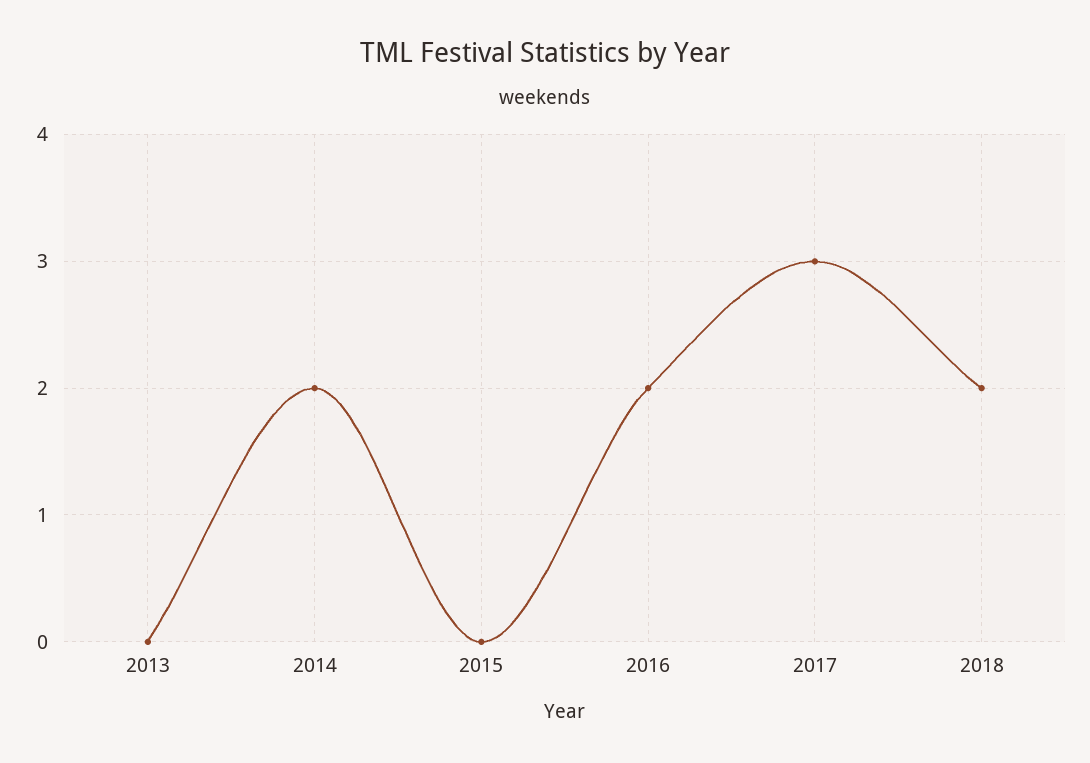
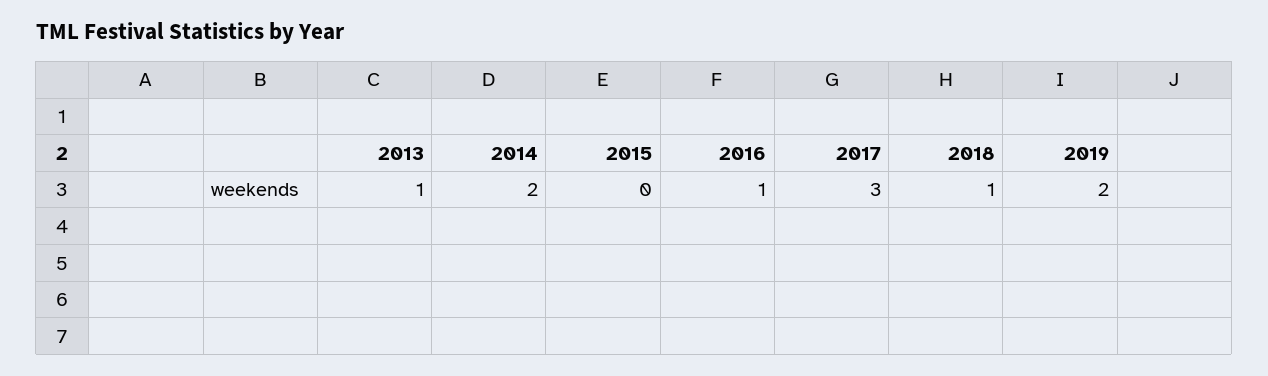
2013: 0 -> 1
2016: 2 -> 1
2018: 2 -> 1
2019: none -> 2

